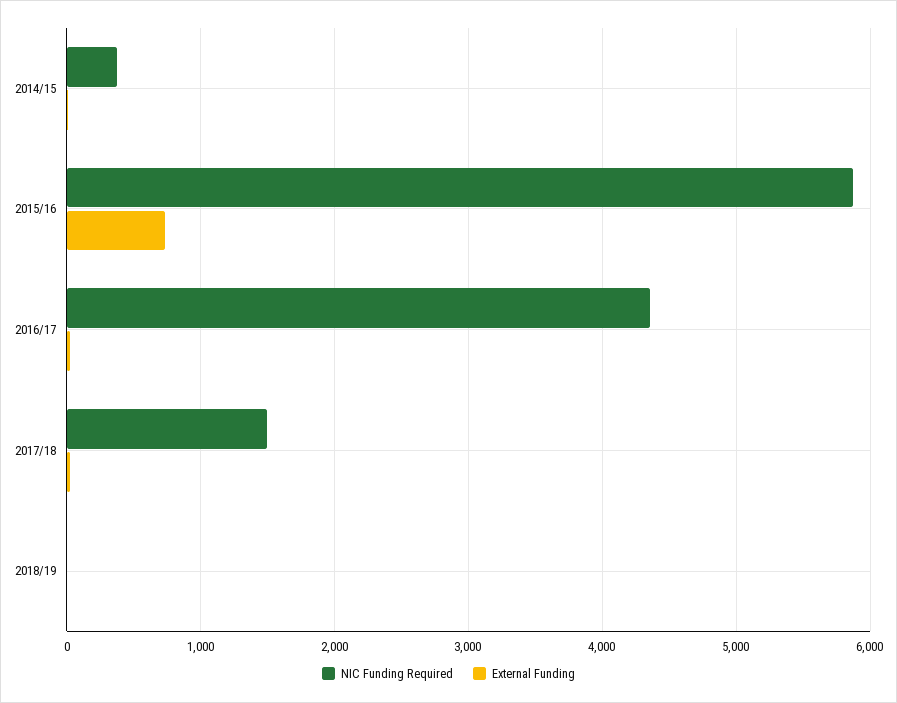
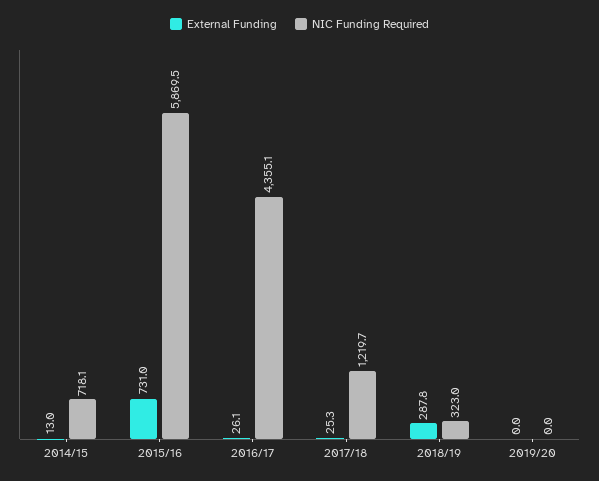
NIC Funding Required, 2014/15: 400 -> 718.1
NIC Funding Required, 2017/18: 1500 -> 1219.7
NIC Funding Required, 2018/19: 0 -> 323
External Funding, 2018/19: 0 -> 287.8
External Funding, 2019/20: none -> 0
NIC Funding Required, 2019/20: none -> 0

